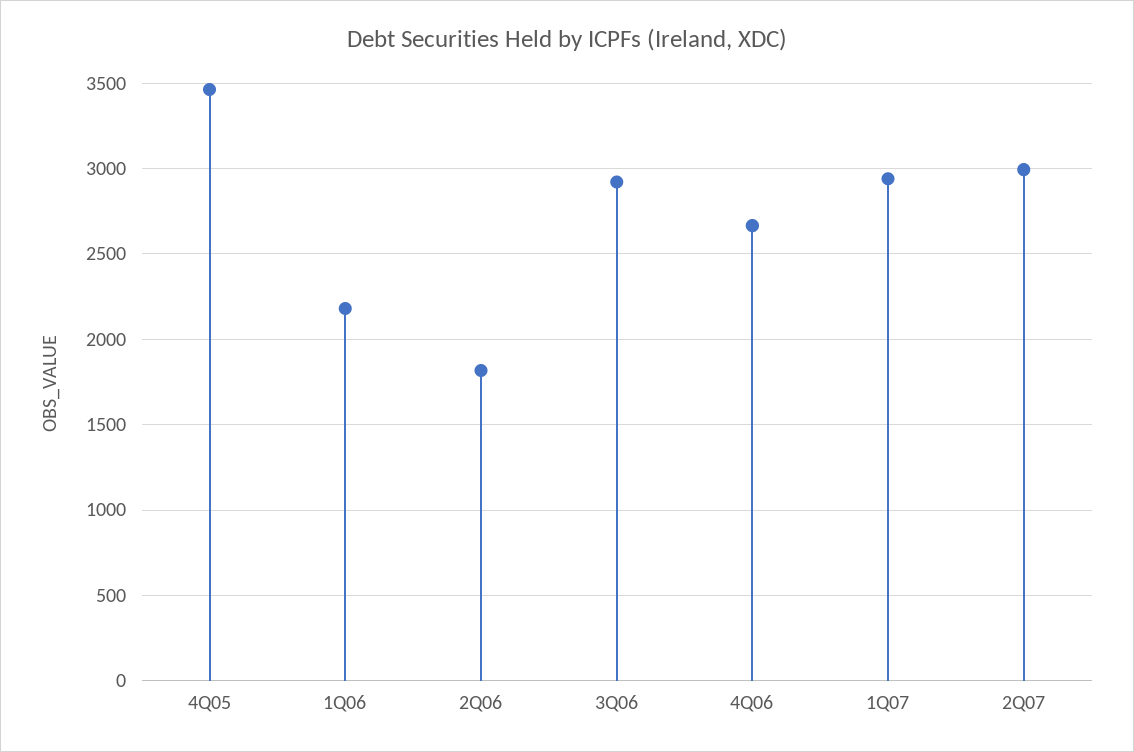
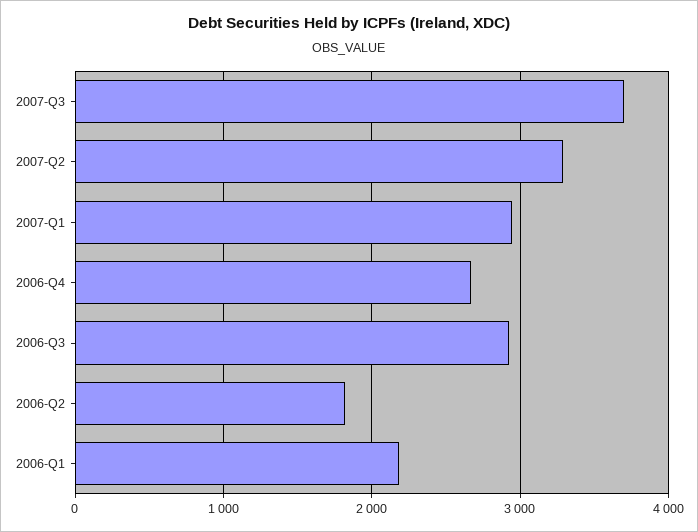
4Q05: 3450 -> none
2Q07: 3000 -> 3300
2007-Q3: none -> 3700

